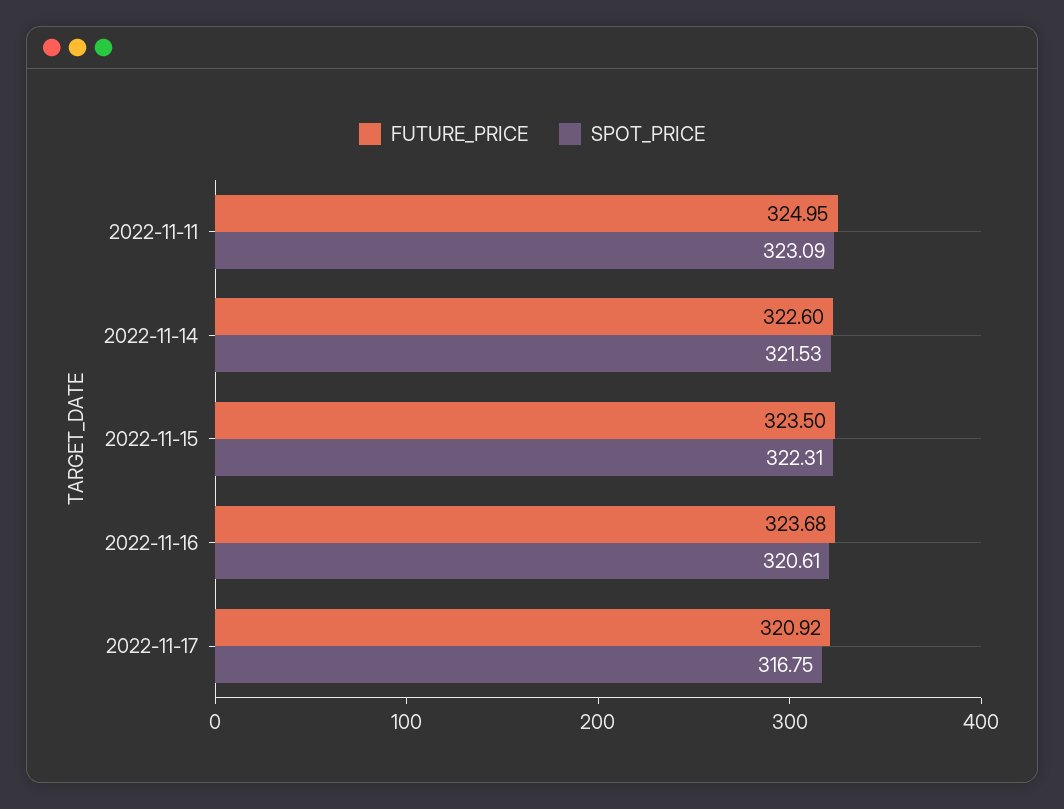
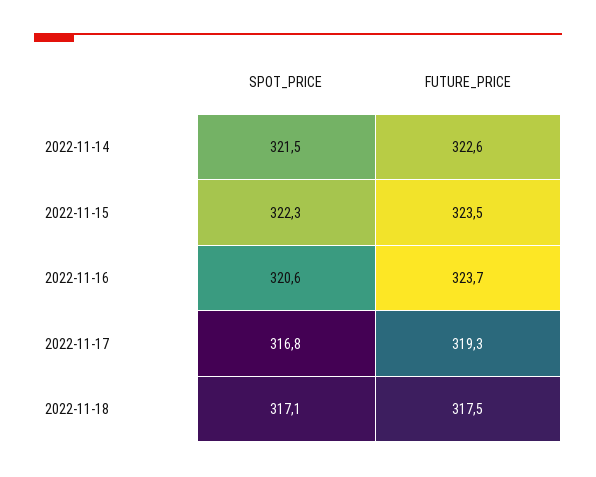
FUTURE_PRICE, 2022-11-11: 324.95 -> none
SPOT_PRICE, 2022-11-11: 323.09 -> none
FUTURE_PRICE, 2022-11-17: 320.92 -> 319.3
SPOT_PRICE, 2022-11-18: none -> 317.1
FUTURE_PRICE, 2022-11-18: none -> 317.5

